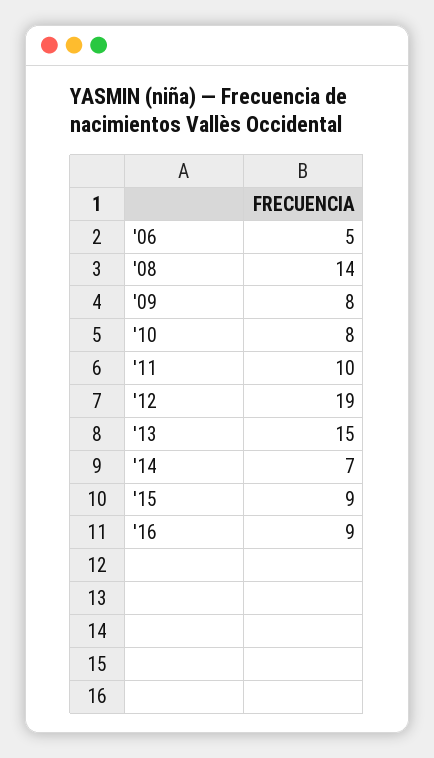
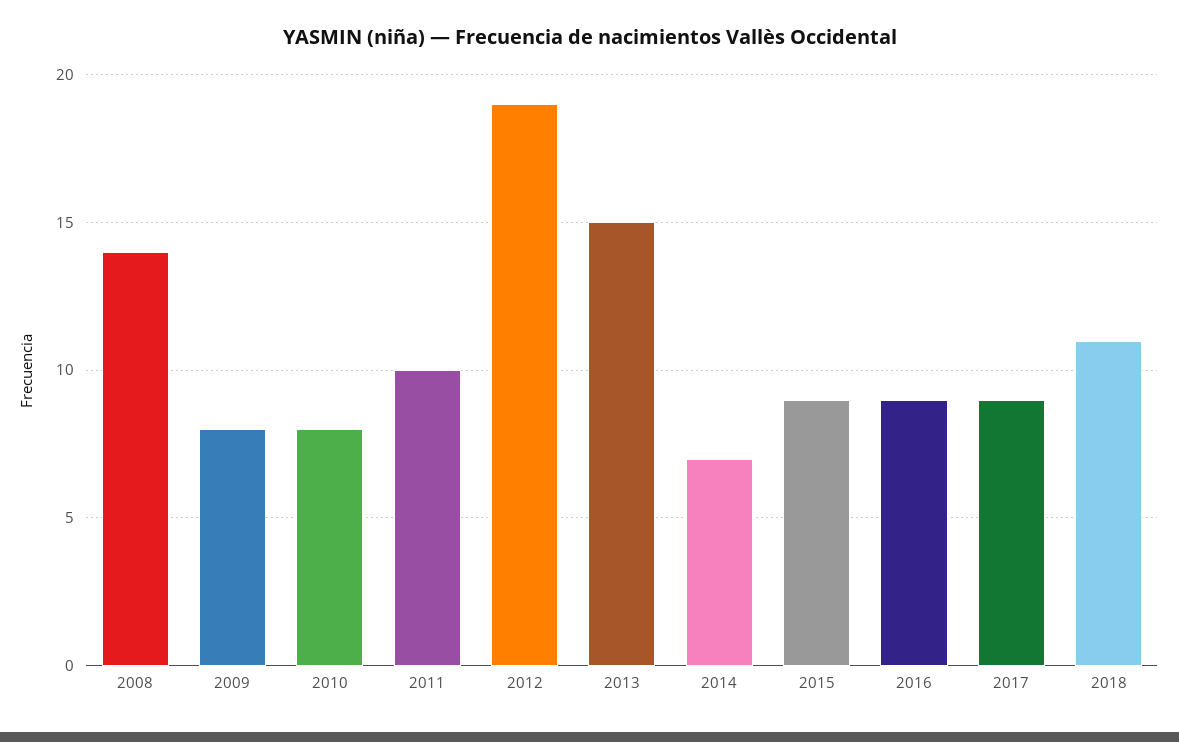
'06: 5 -> none
2017: none -> 9
2018: none -> 11

